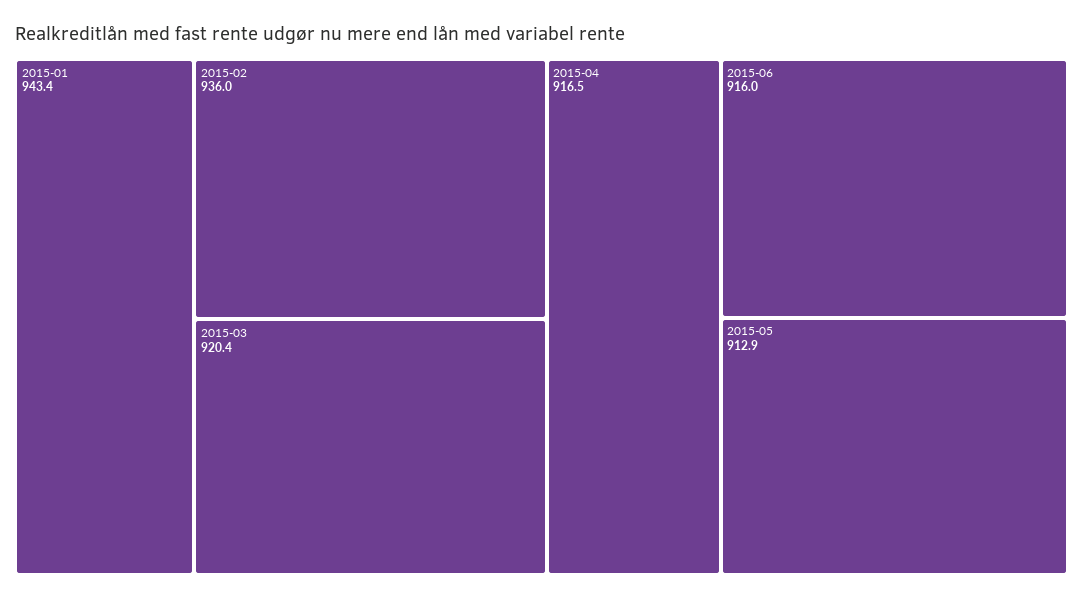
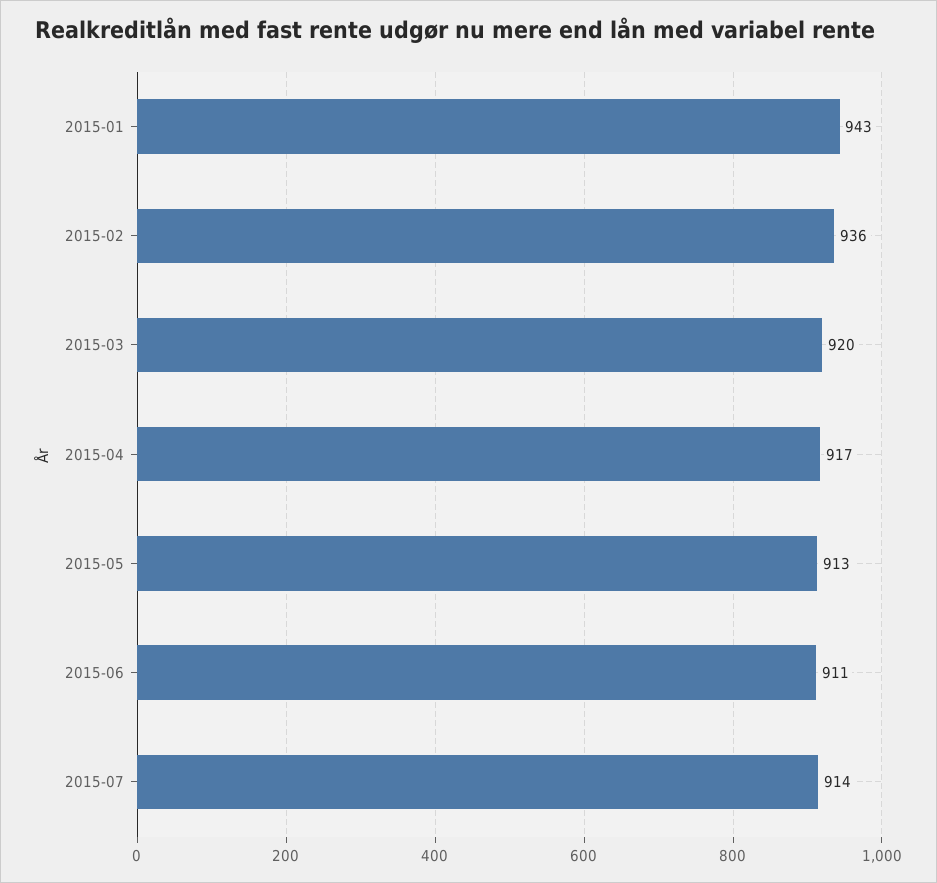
2015-06: 916 -> 911
2015-07: none -> 914

